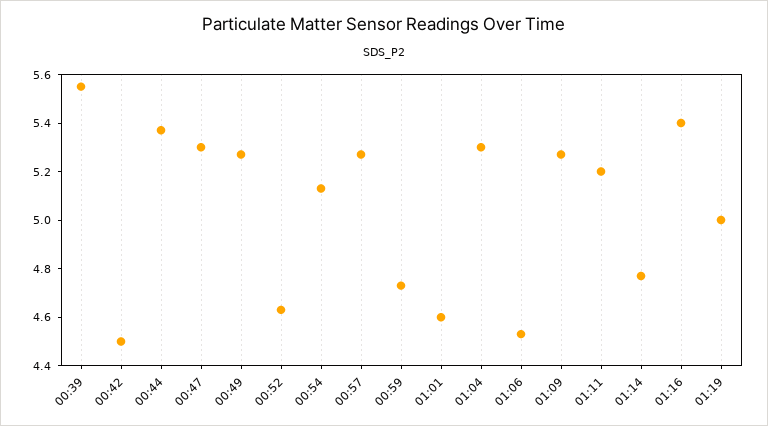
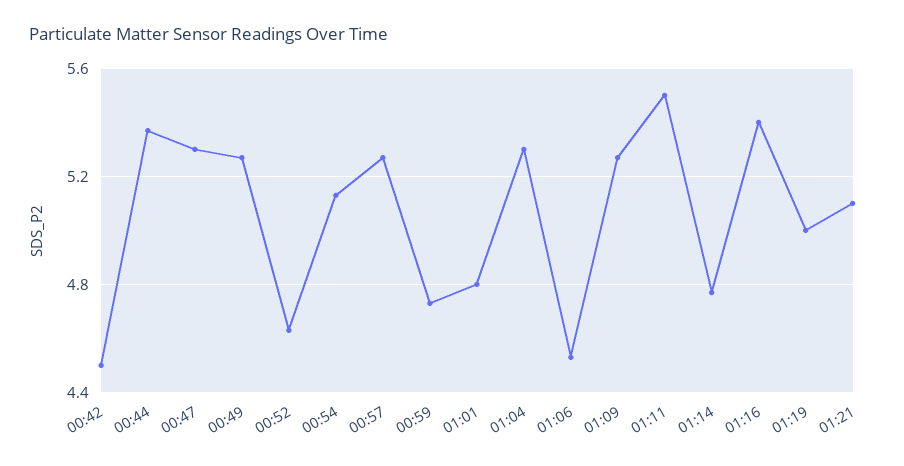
00:39: 5.55 -> none
01:01: 4.6 -> 4.8
01:11: 5.2 -> 5.5
01:21: none -> 5.1

